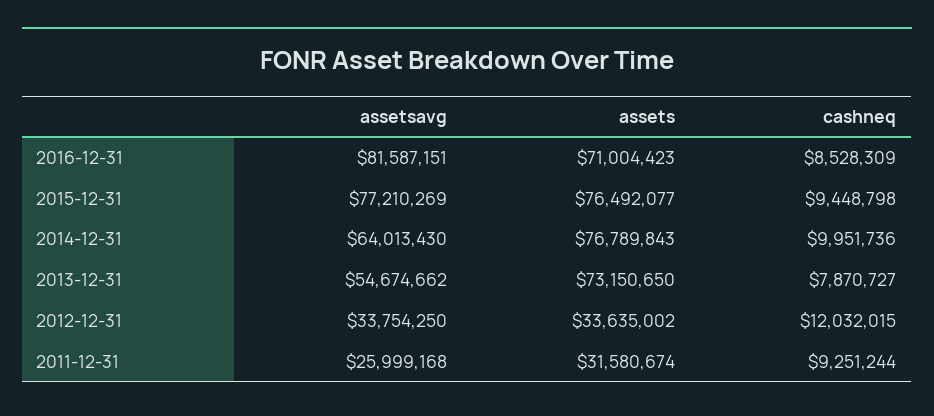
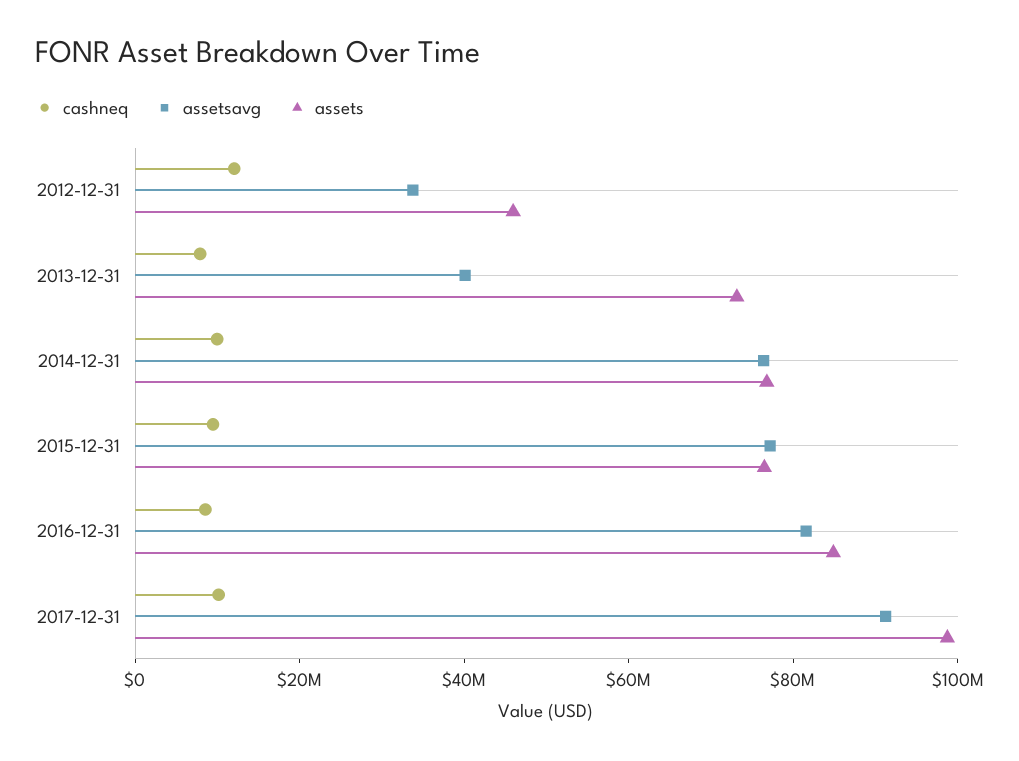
assets, 2016-12-31: 71004423 -> 85000000
assetsavg, 2014-12-31: 64013430 -> 75000000
assetsavg, 2013-12-31: 54674662 -> 40000000
assets, 2012-12-31: 33635002 -> 45000000
assetsavg, 2011-12-31: 25999168 -> none
assets, 2011-12-31: 31580674 -> none
cashneq, 2011-12-31: 9251244 -> none
cashneq, 2017-12-31: none -> 10000000
assetsavg, 2017-12-31: none -> 90000000
assets, 2017-12-31: none -> 100000000

